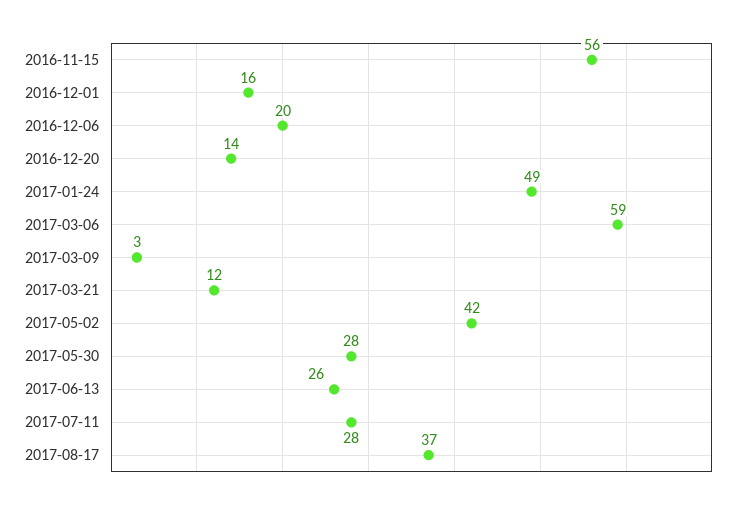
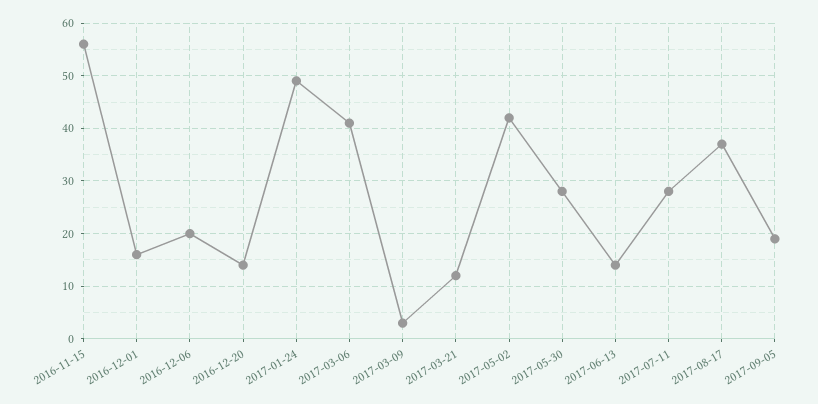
2017-03-06: 59 -> 40
2017-06-13: 26 -> 15
2017-09-05: none -> 20

